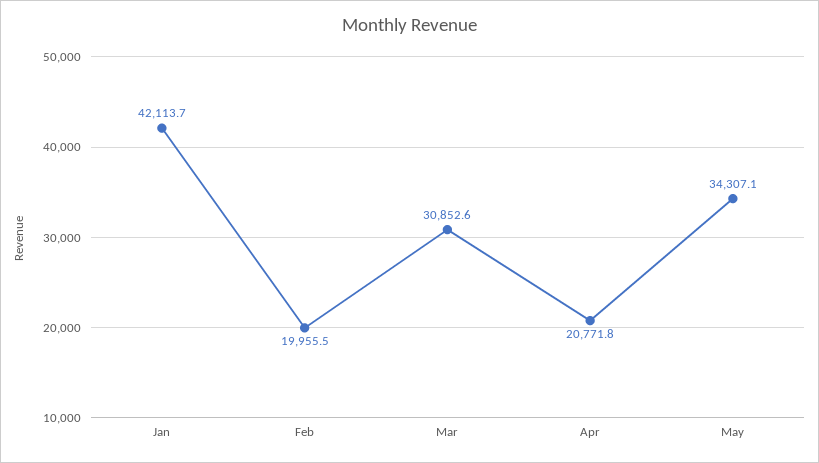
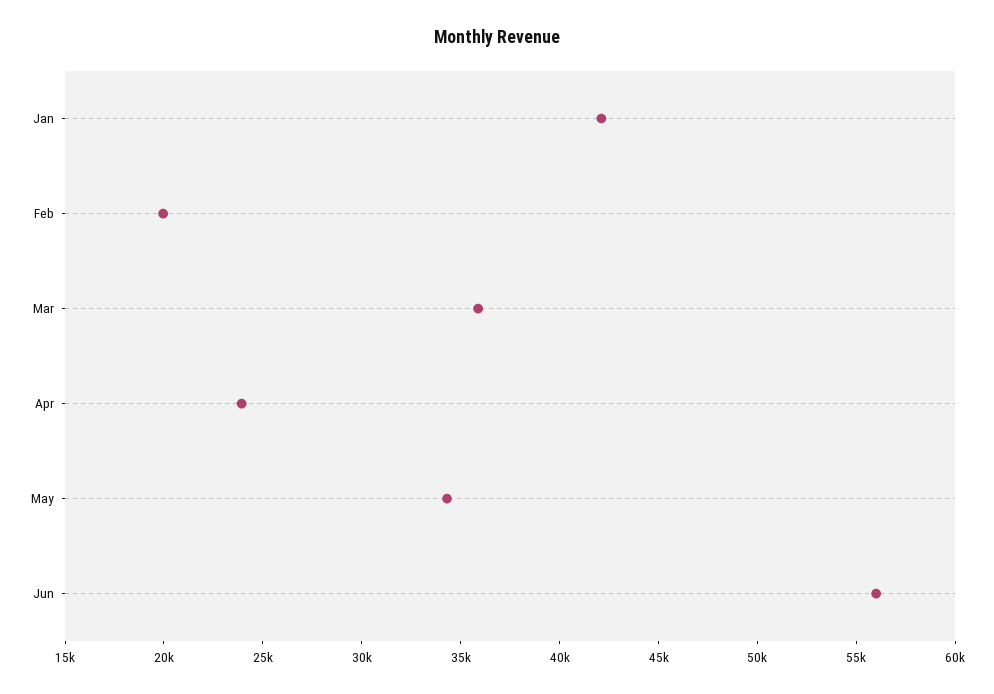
Mar: 30852.6 -> 36000
Apr: 20771.8 -> 24000
Jun: none -> 56000

